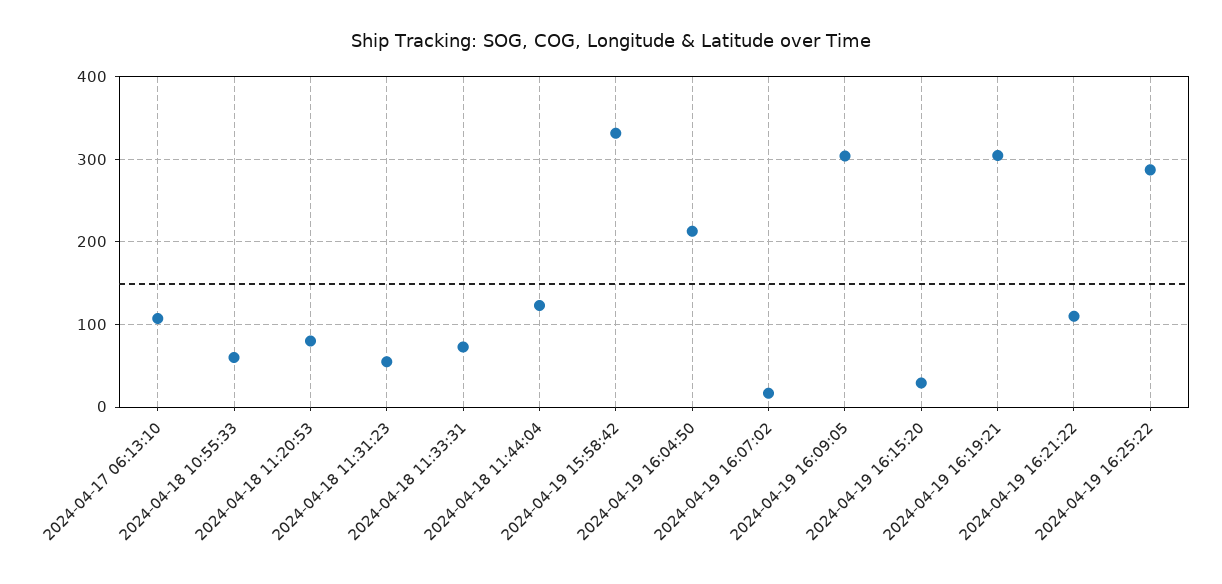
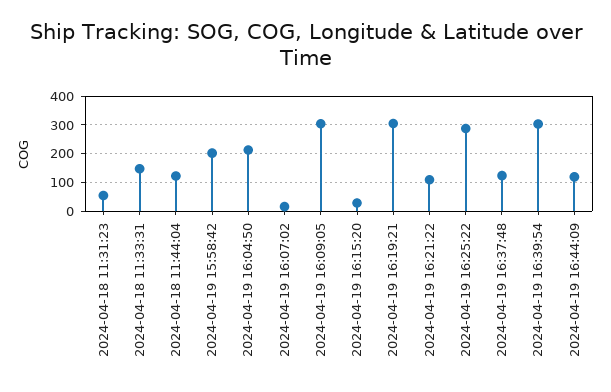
2024-04-17 06:13:10: 110 -> none
2024-04-18 10:55:33: 60 -> none
2024-04-18 11:20:53: 80 -> none
2024-04-18 11:33:31: 70 -> 150
2024-04-19 15:58:42: 330 -> 200
2024-04-19 16:37:48: none -> 125
2024-04-19 16:39:54: none -> 300
2024-04-19 16:44:09: none -> 125

